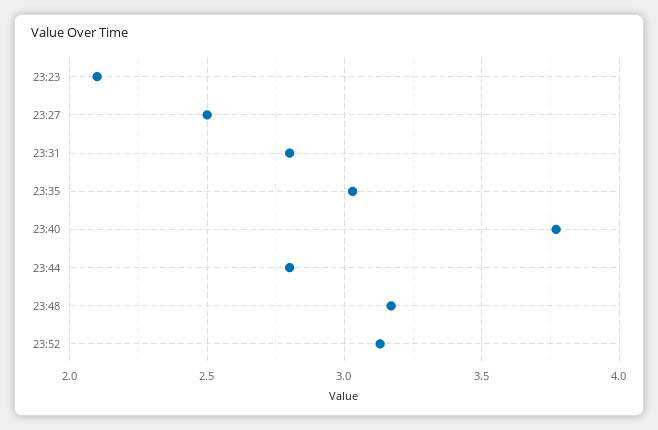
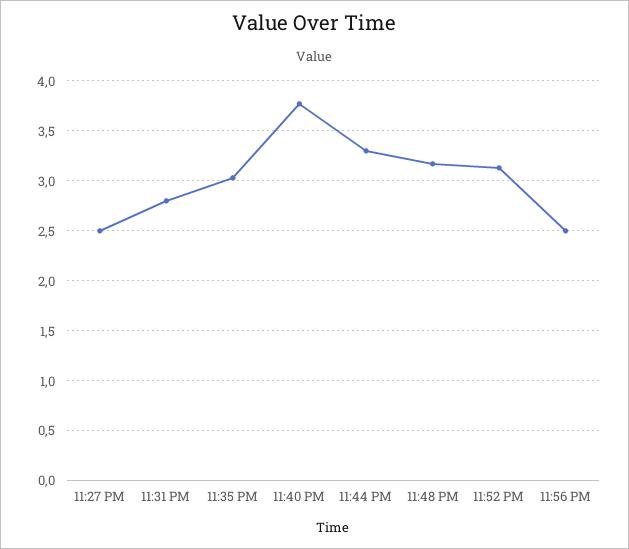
23:23: 2.1 -> none
23:44: 2.8 -> 3.3
11:56 PM: none -> 2.5

